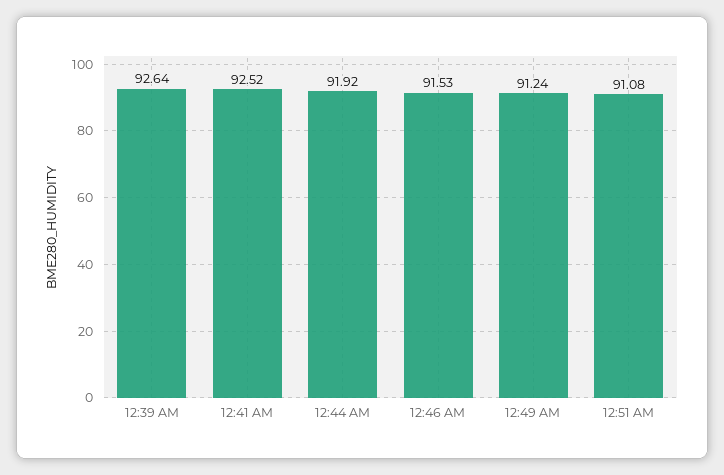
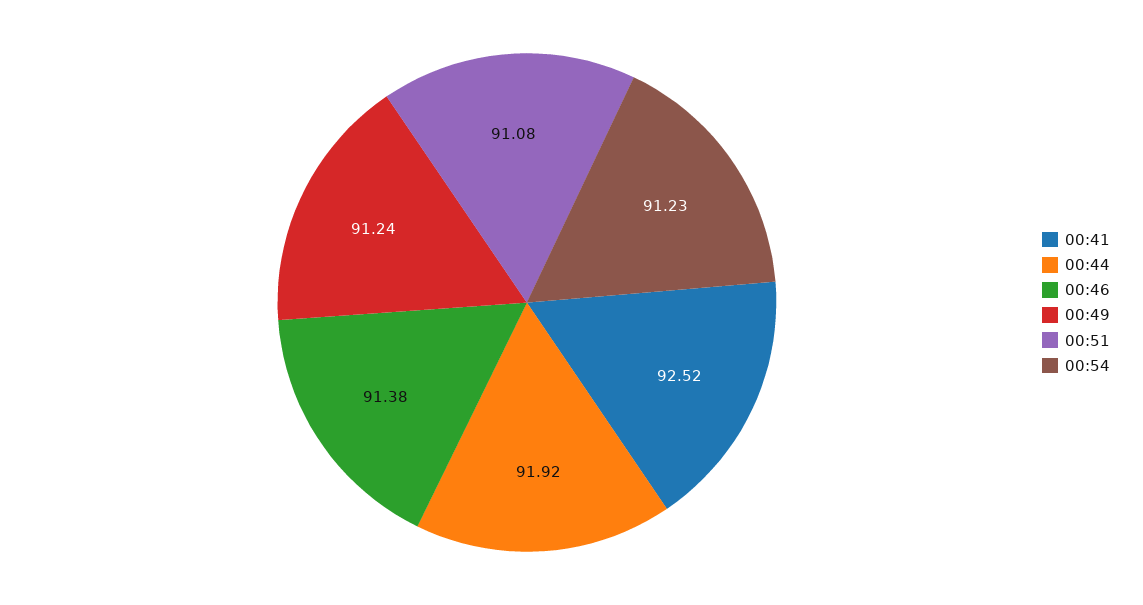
12:39 AM: 92.64 -> none
12:46 AM: 91.53 -> 91.38
00:54: none -> 91.23

